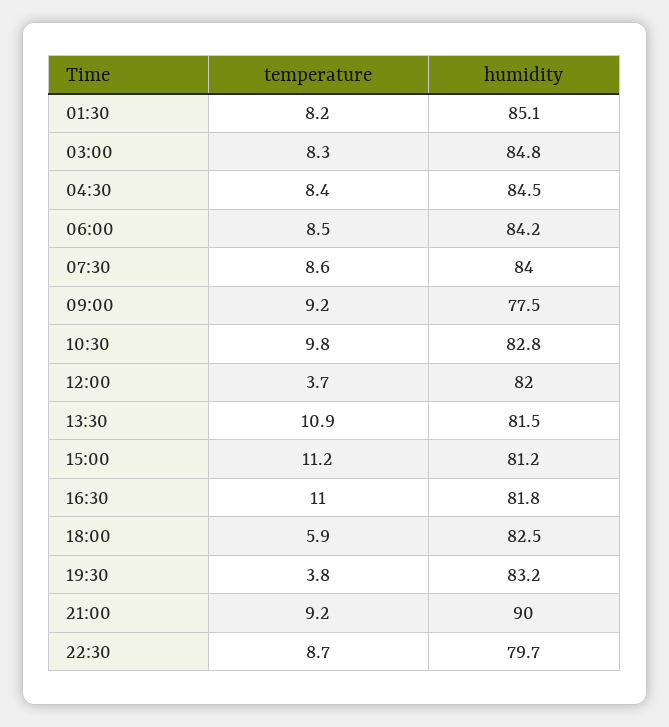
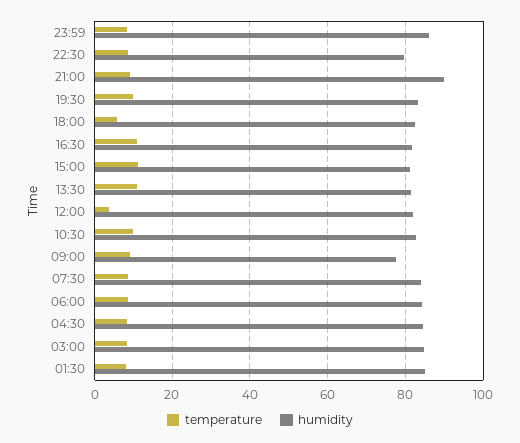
temperature, 19:30: 3.8 -> 10
temperature, 23:59: none -> 8
humidity, 23:59: none -> 86

